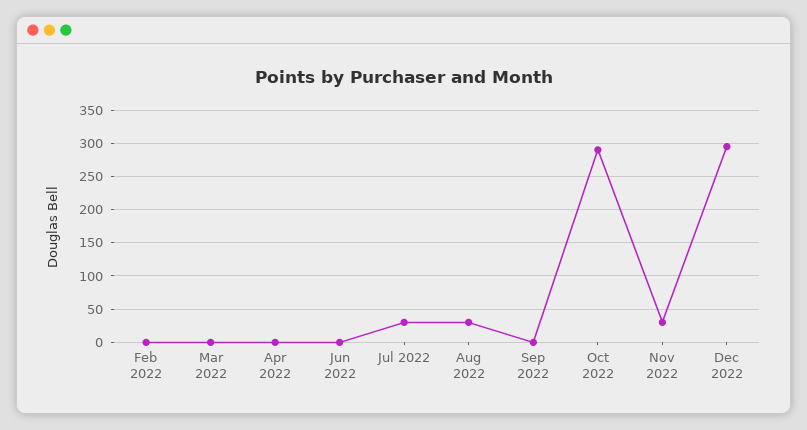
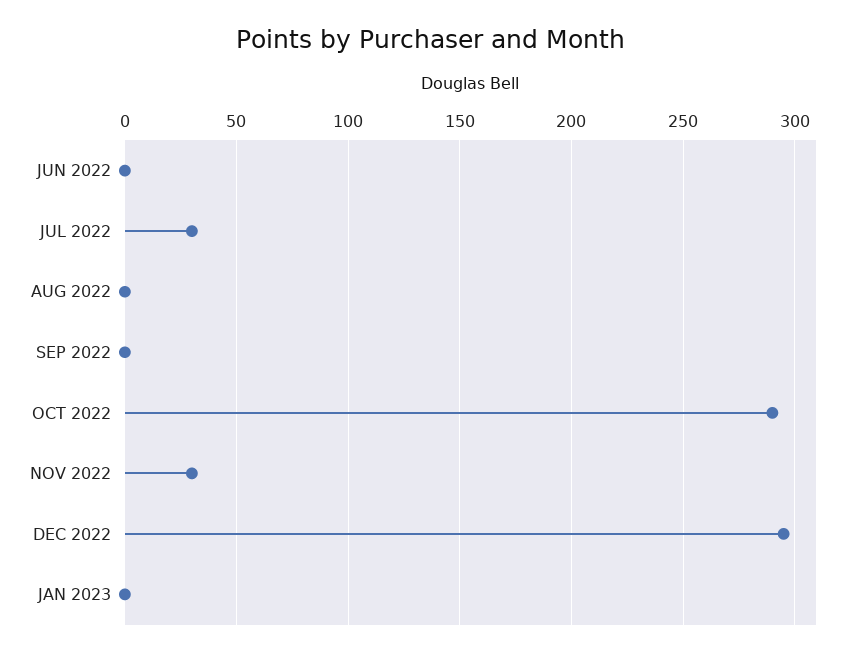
Feb 2022: 0 -> none
Mar 2022: 0 -> none
Apr 2022: 0 -> none
Aug 2022: 30 -> 0
JAN 2023: none -> 0

